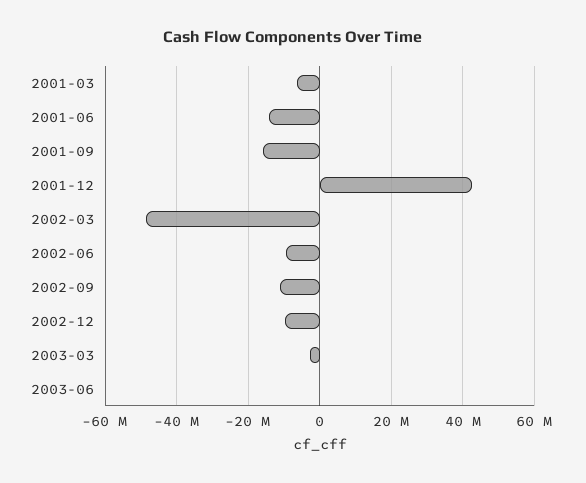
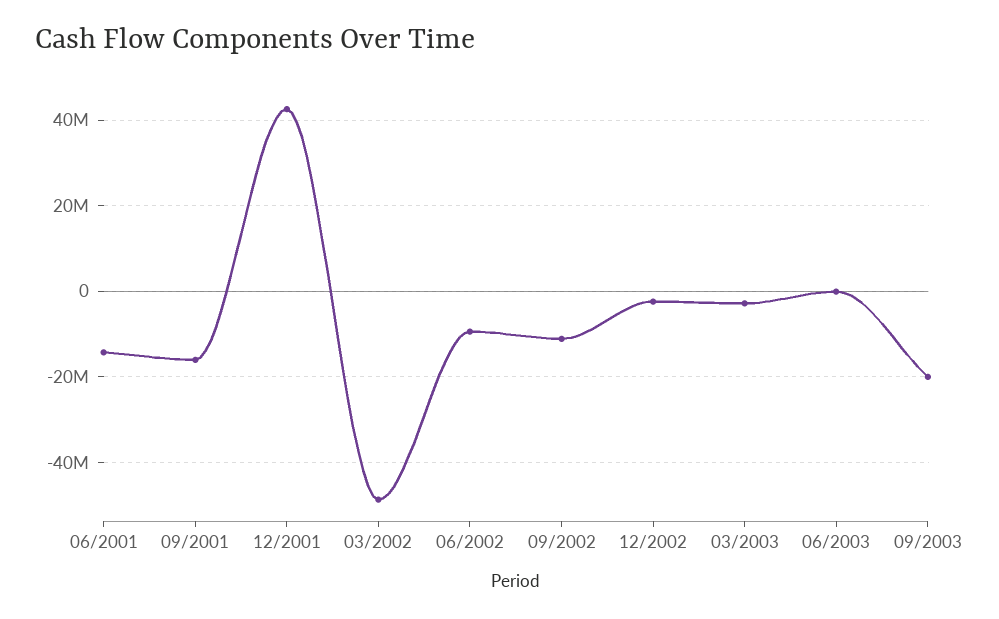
2001-03: -6000000 -> none
2002-12: -10000000 -> -2000000
09/2003: none -> -20000000

